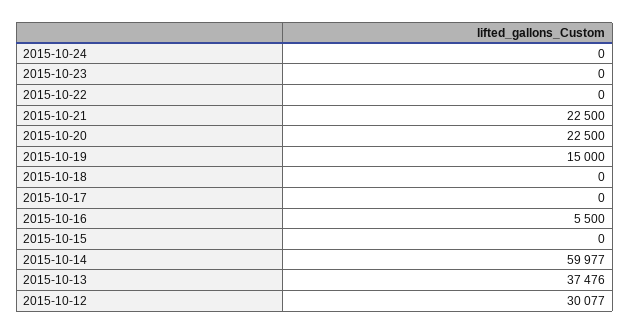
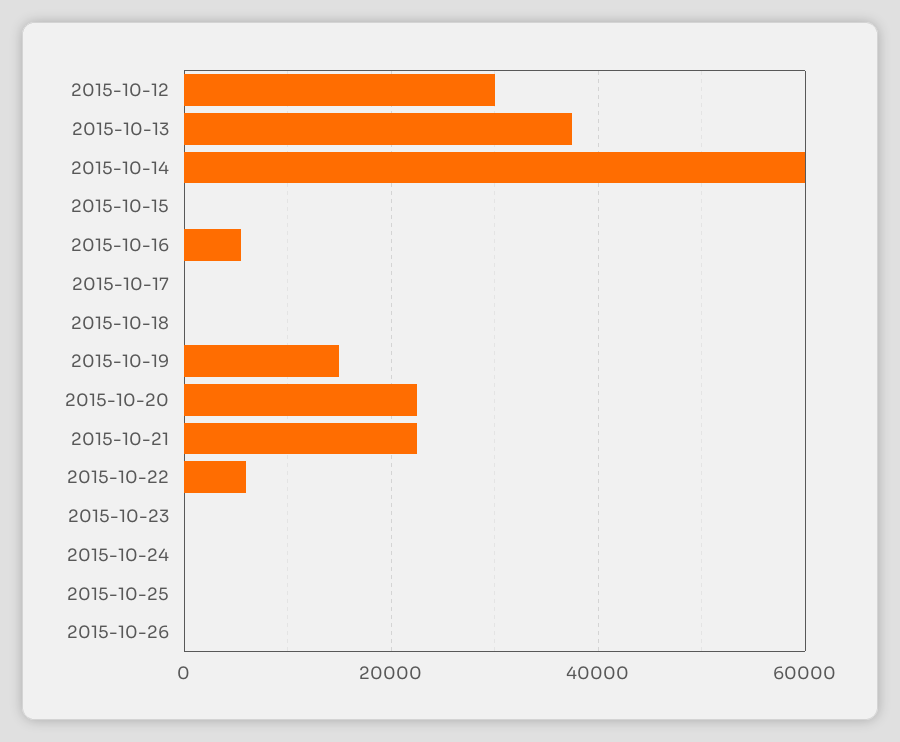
2015-10-22: 0 -> 6000
2015-10-25: none -> 0
2015-10-26: none -> 0

